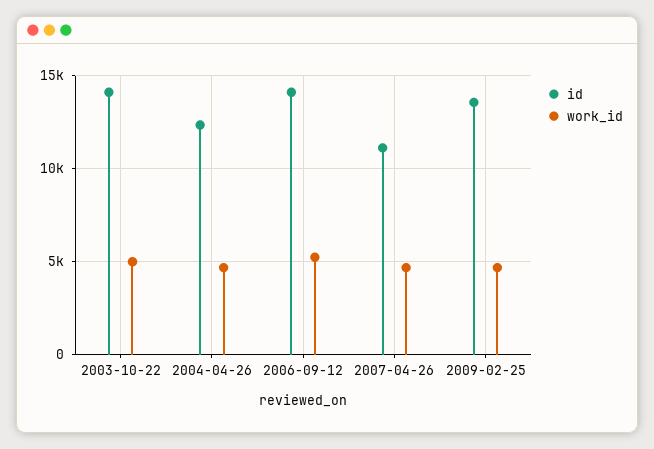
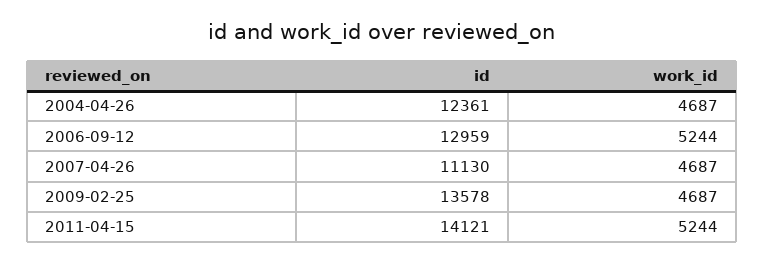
id, 2003-10-22: 14000 -> none
work_id, 2003-10-22: 5000 -> none
id, 2006-09-12: 14000 -> 12959
id, 2011-04-15: none -> 14121
work_id, 2011-04-15: none -> 5244

